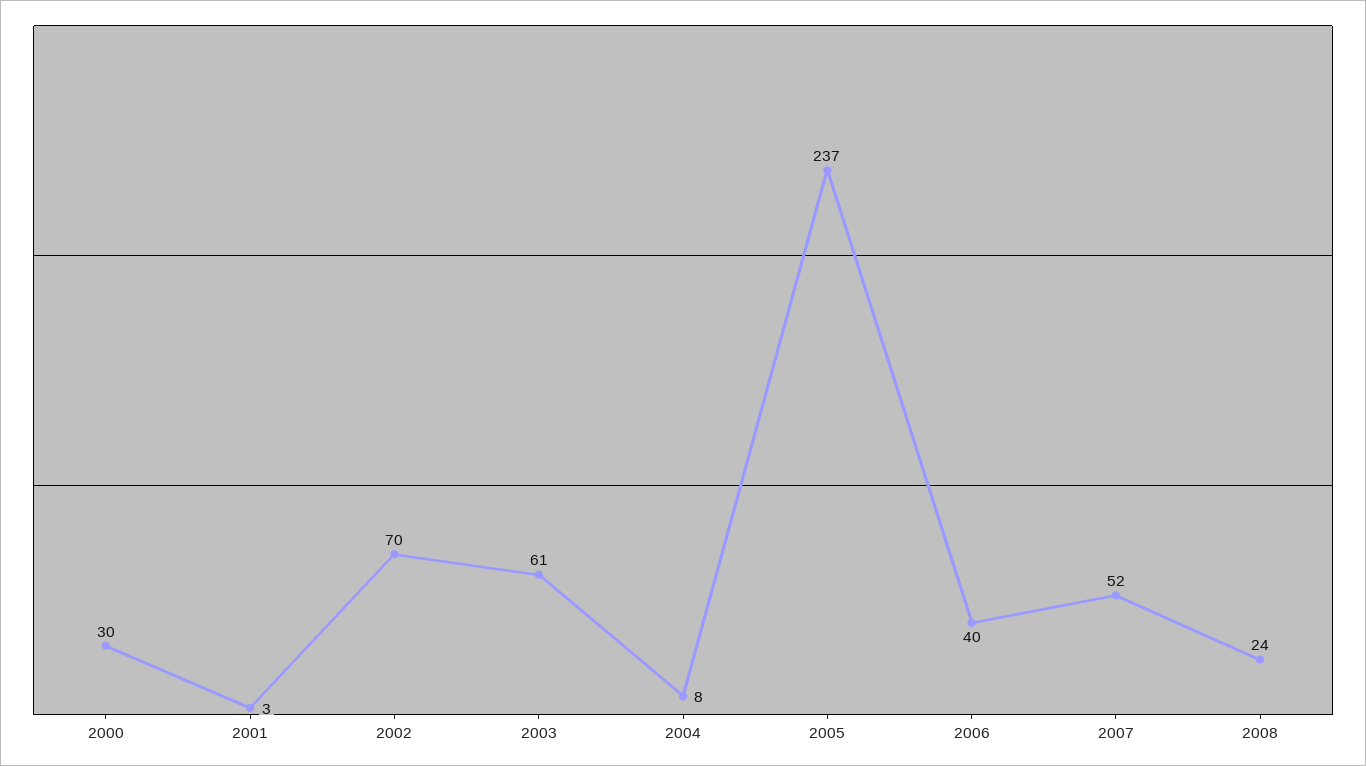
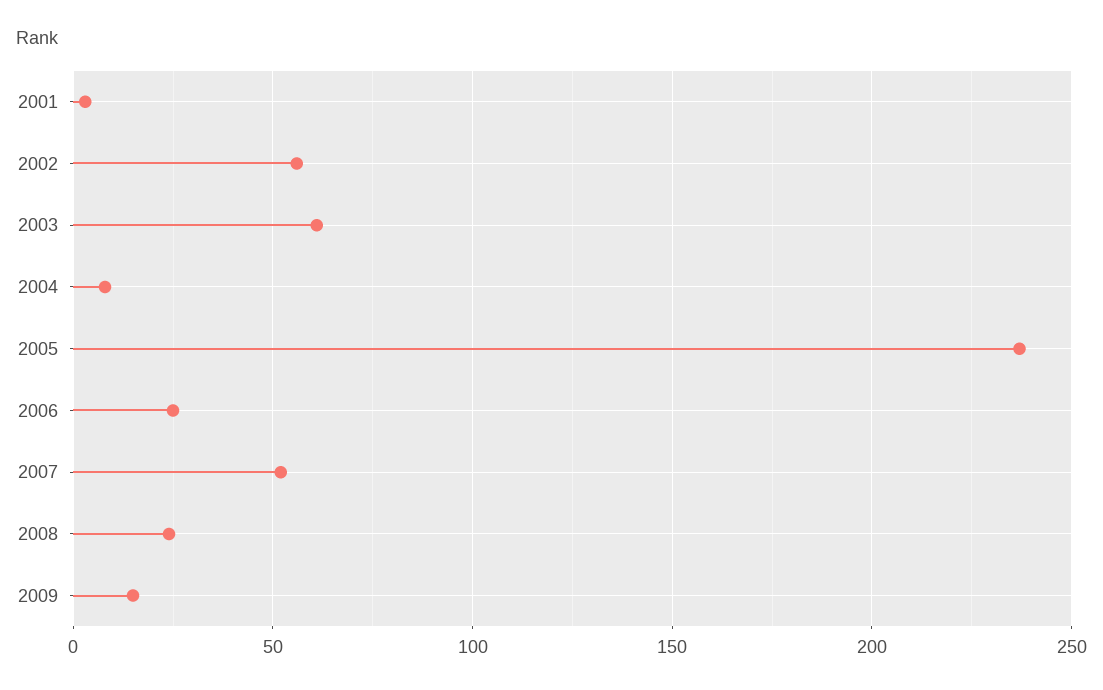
2000: 30 -> none
2002: 70 -> 55
2006: 40 -> 25
2009: none -> 15

